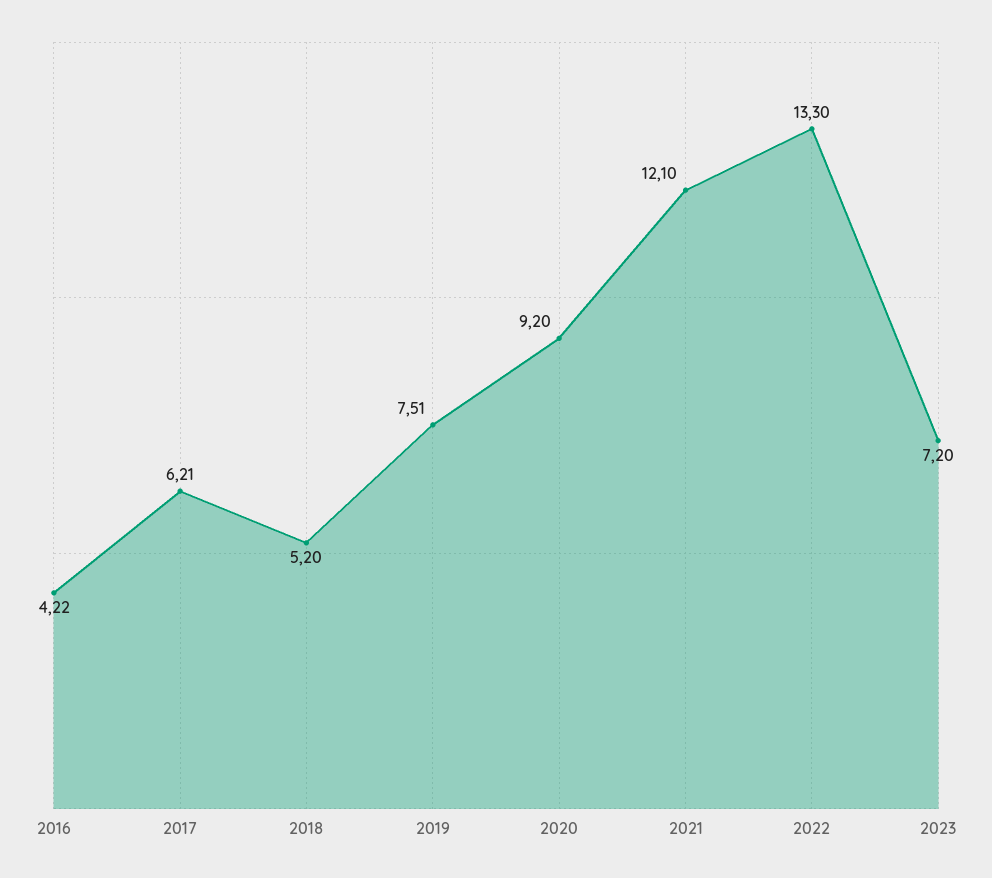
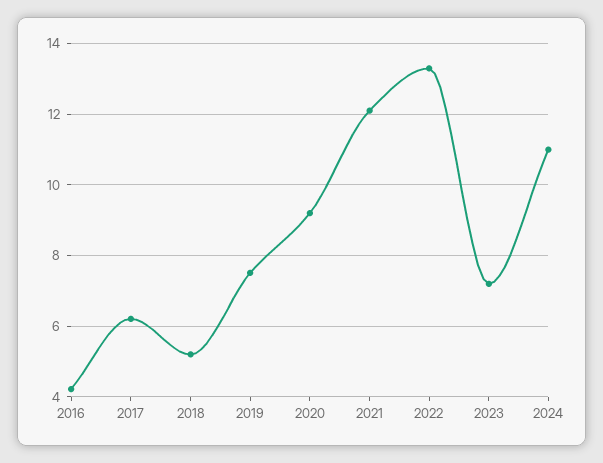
2024: none -> 11

